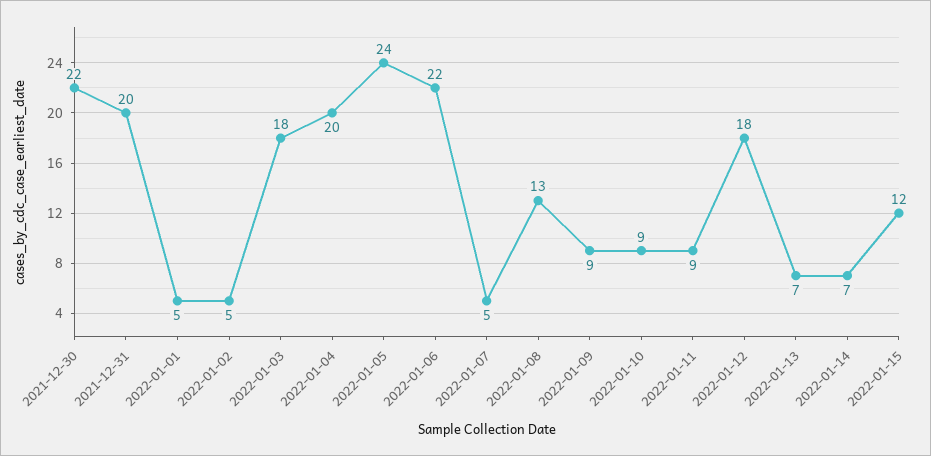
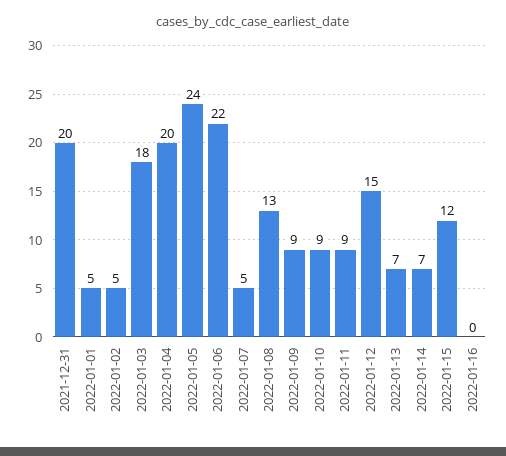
2021-12-30: 22 -> none
2022-01-12: 18 -> 15
2022-01-16: none -> 0

